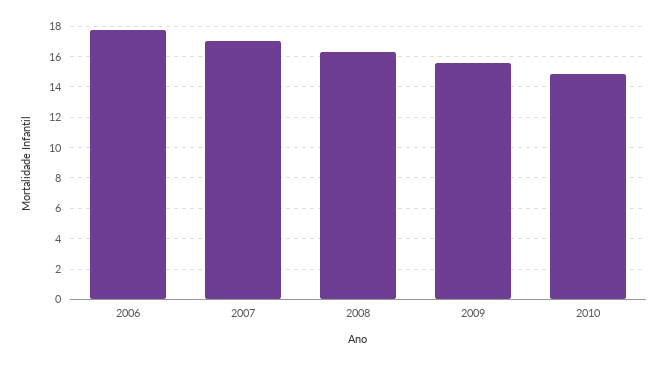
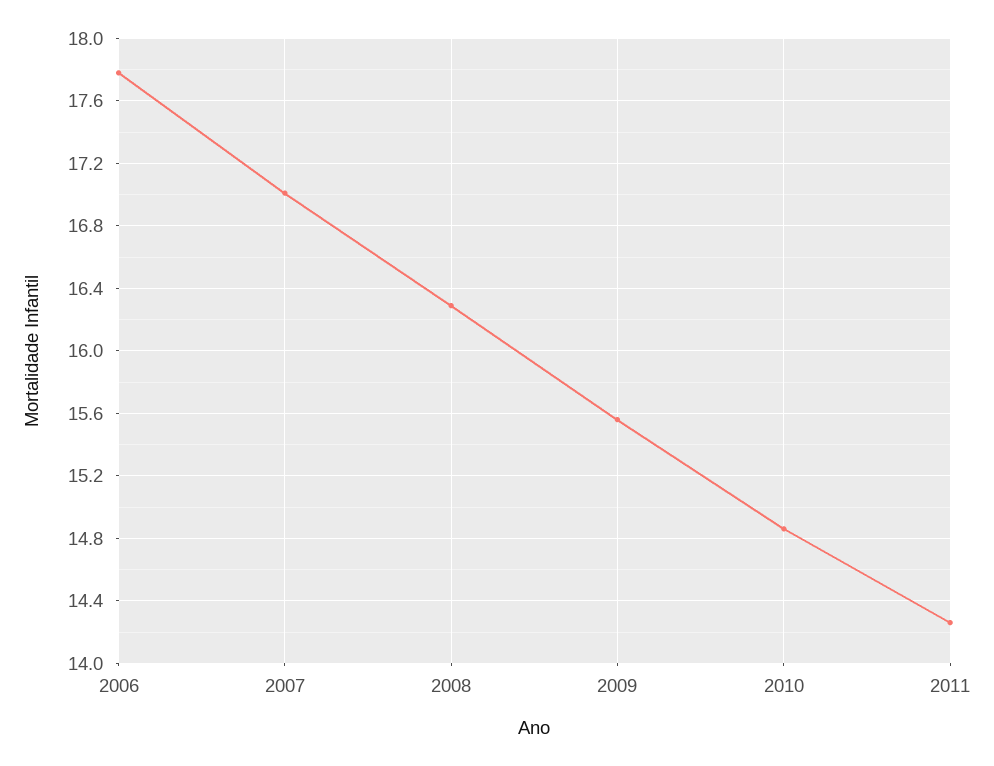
2011: none -> 14.25

